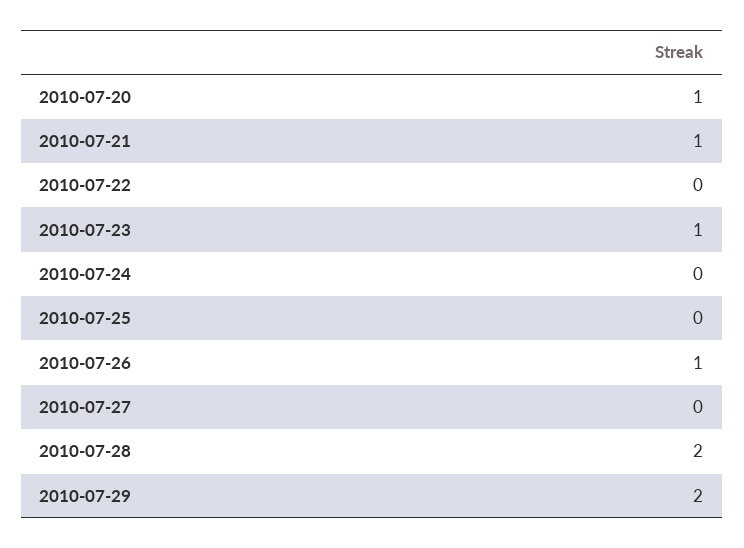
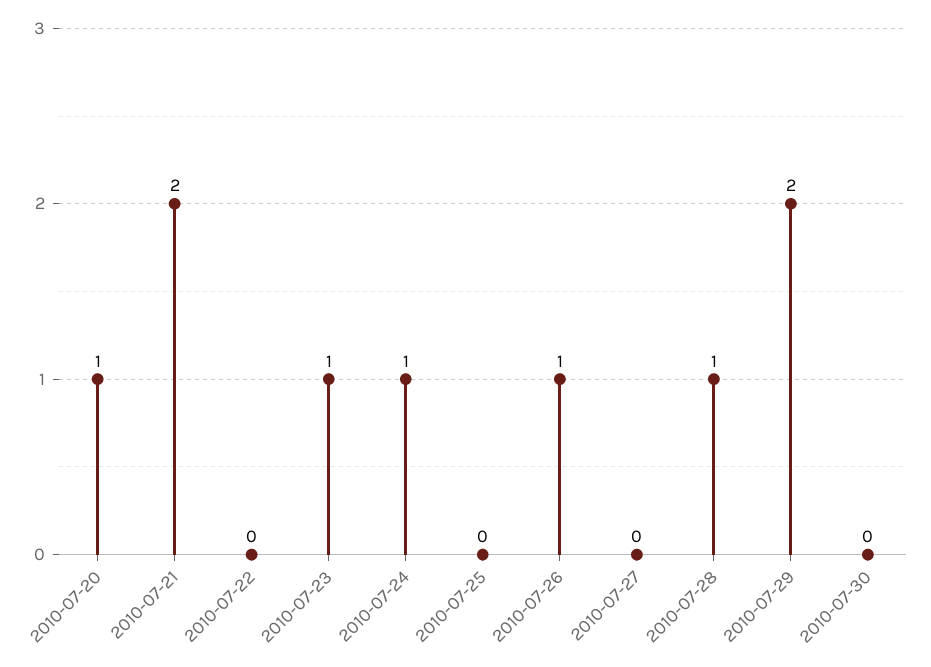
2010-07-21: 1 -> 2
2010-07-24: 0 -> 1
2010-07-28: 2 -> 1
2010-07-30: none -> 0

